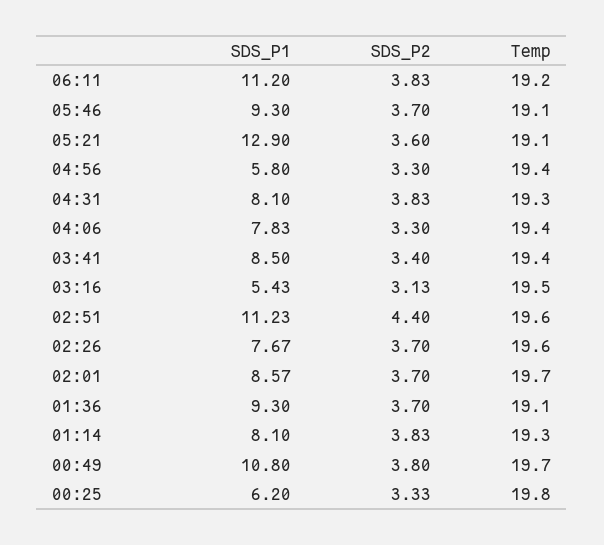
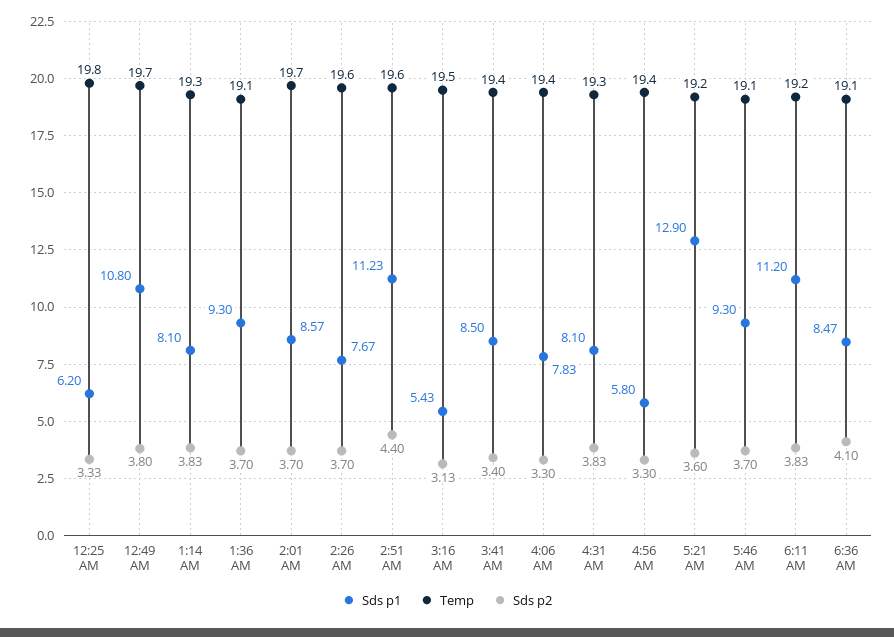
Temp, 05:21: 19.1 -> 19.2
SDS_P1, 6:36 AM: none -> 8.47
Temp, 6:36 AM: none -> 19.1
SDS_P2, 6:36 AM: none -> 4.1

